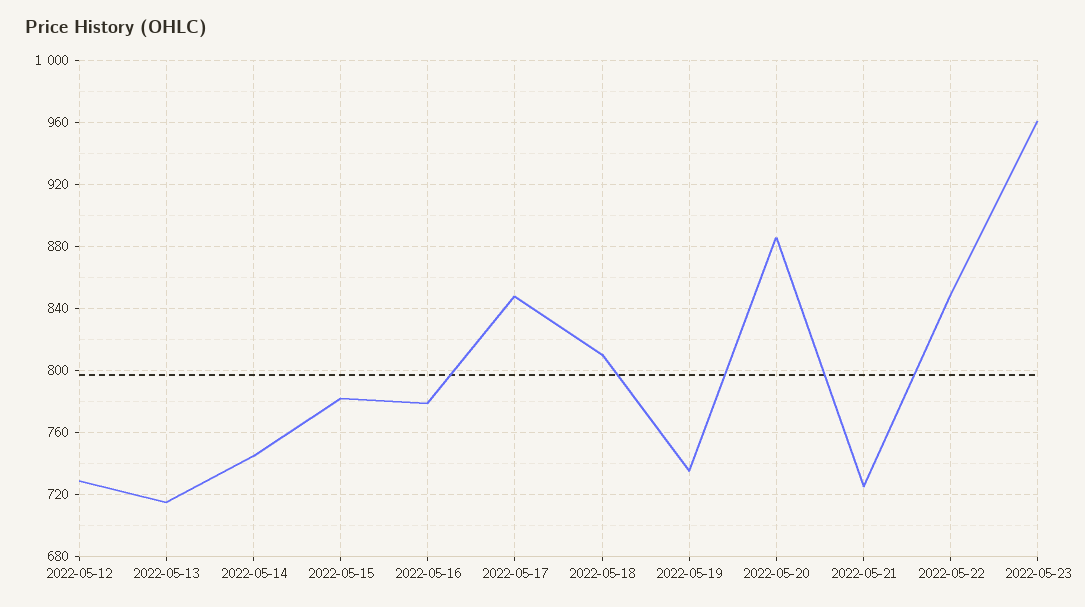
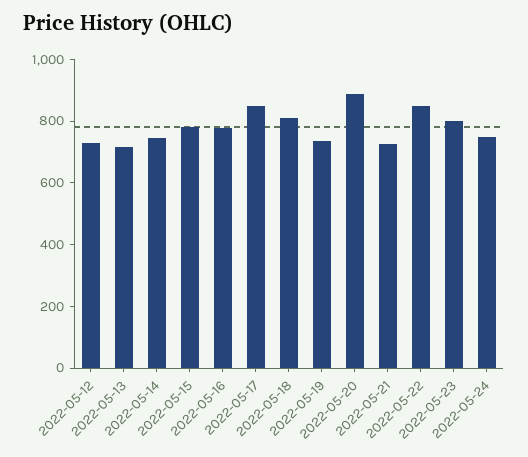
2022-05-23: 960 -> 800
2022-05-24: none -> 750

